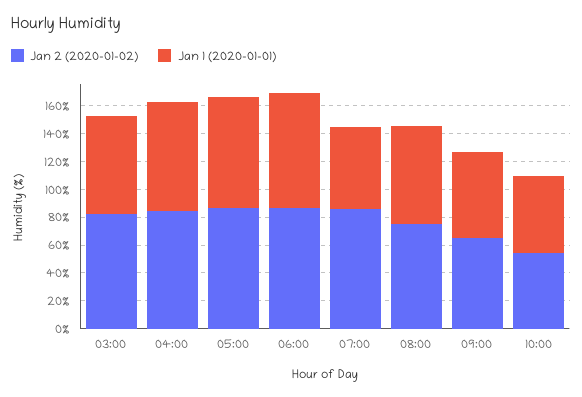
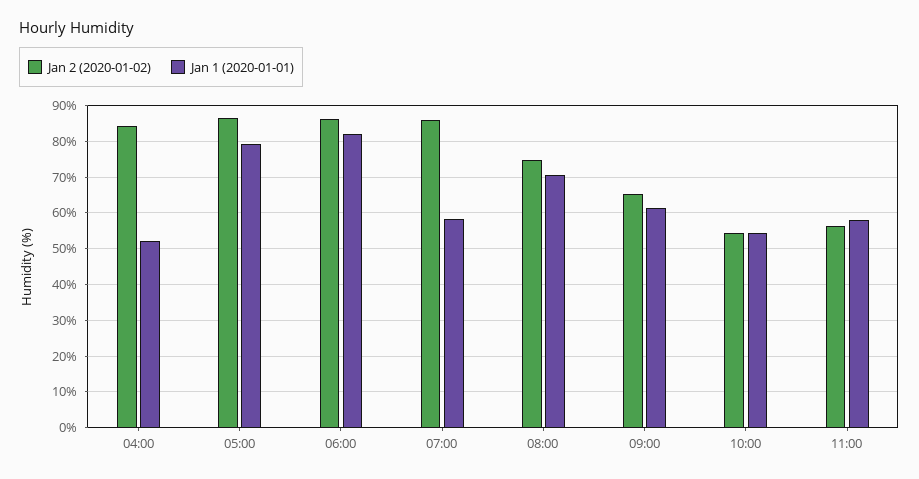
Jan 2 (2020-01-02), 03:00: 80 -> none
Jan 1 (2020-01-01), 03:00: 70 -> none
Jan 1 (2020-01-01), 04:00: 80 -> 52
Jan 2 (2020-01-02), 11:00: none -> 56
Jan 1 (2020-01-01), 11:00: none -> 58

